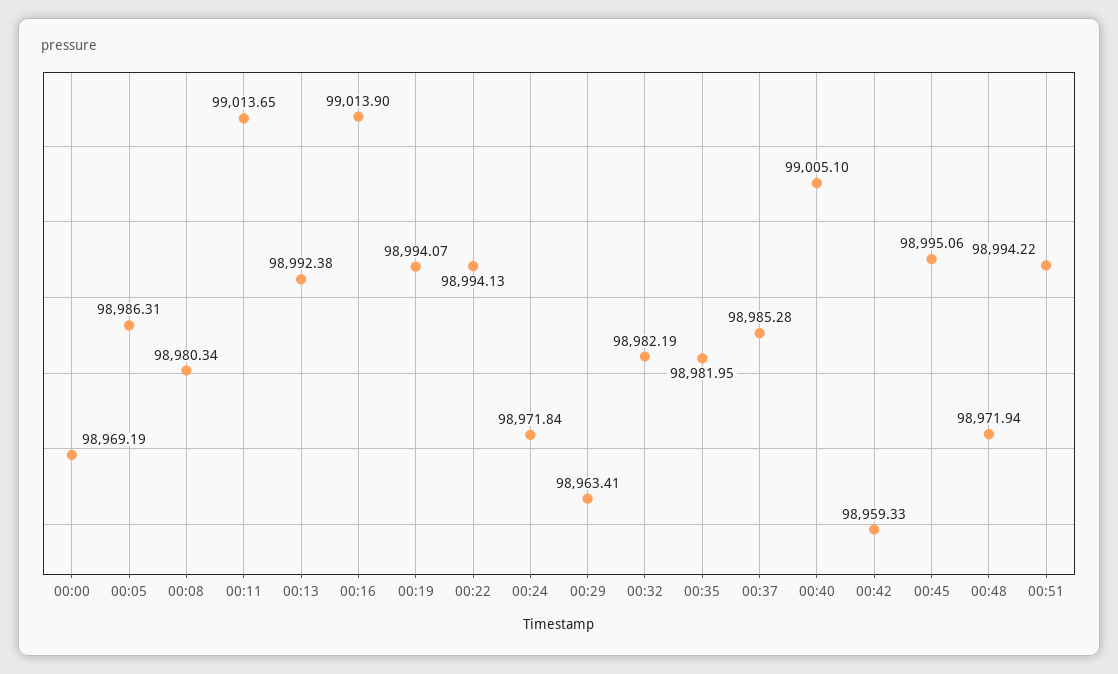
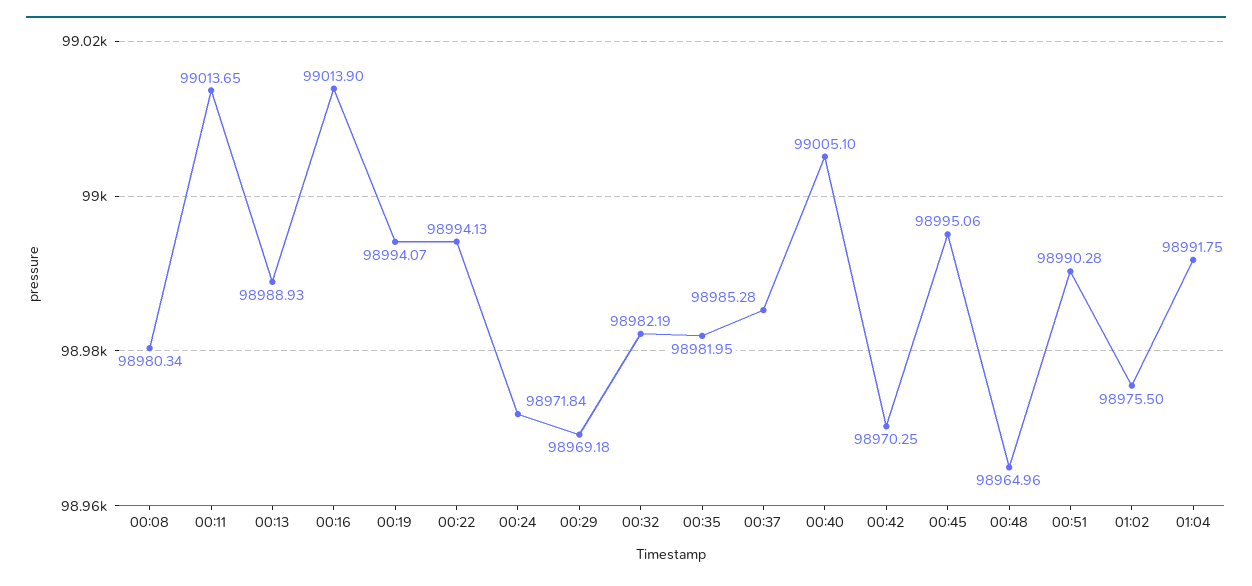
00:00: 98969.19 -> none
00:05: 98986.31 -> none
00:13: 98992.38 -> 98988.93
00:29: 98963.41 -> 98969.18
00:42: 98959.33 -> 98970.25
00:48: 98971.94 -> 98964.96
00:51: 98994.22 -> 98990.28
01:02: none -> 98975.5
01:04: none -> 98991.75

